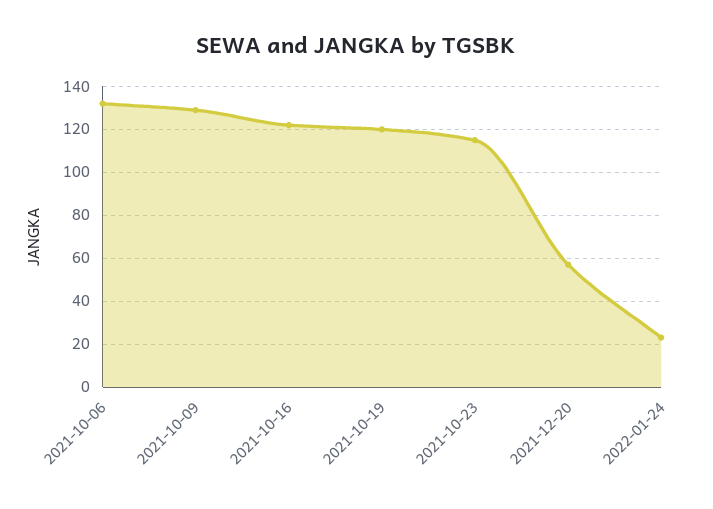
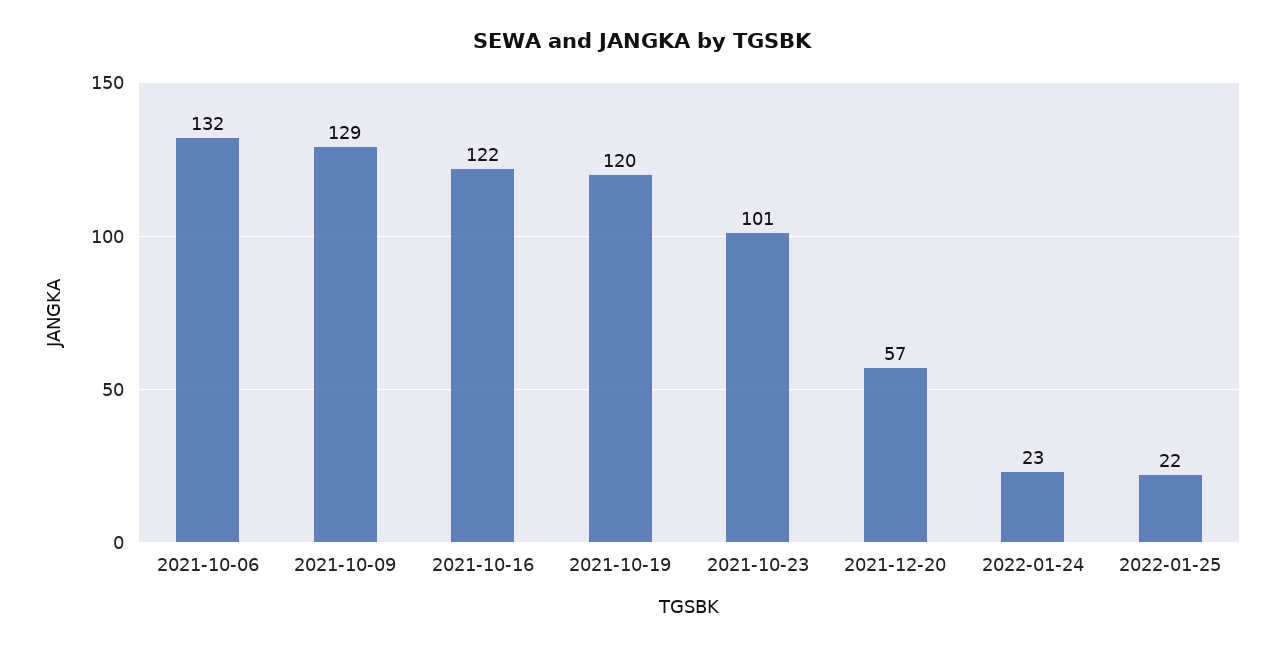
2021-10-23: 115 -> 101
2022-01-25: none -> 22

